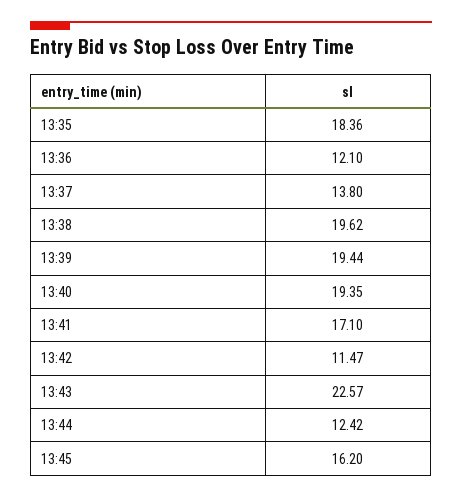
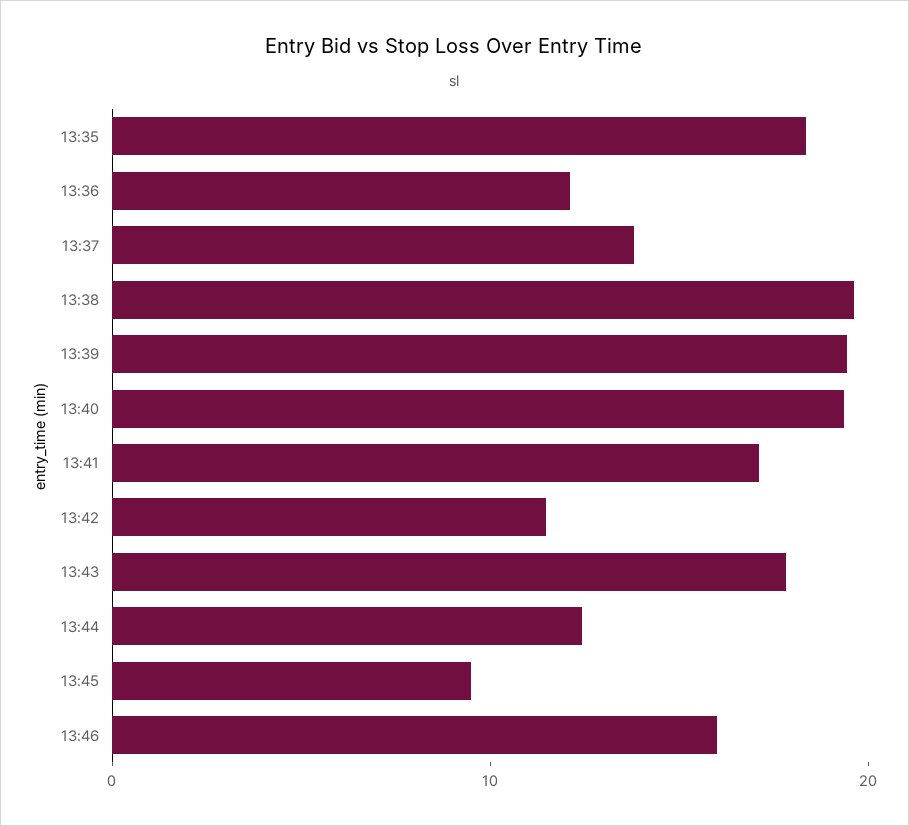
13:43: 22.57 -> 18
13:45: 16.2 -> 10
13:46: none -> 16

